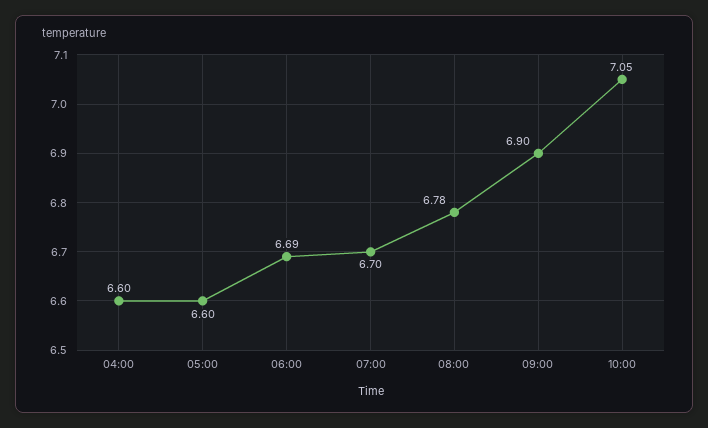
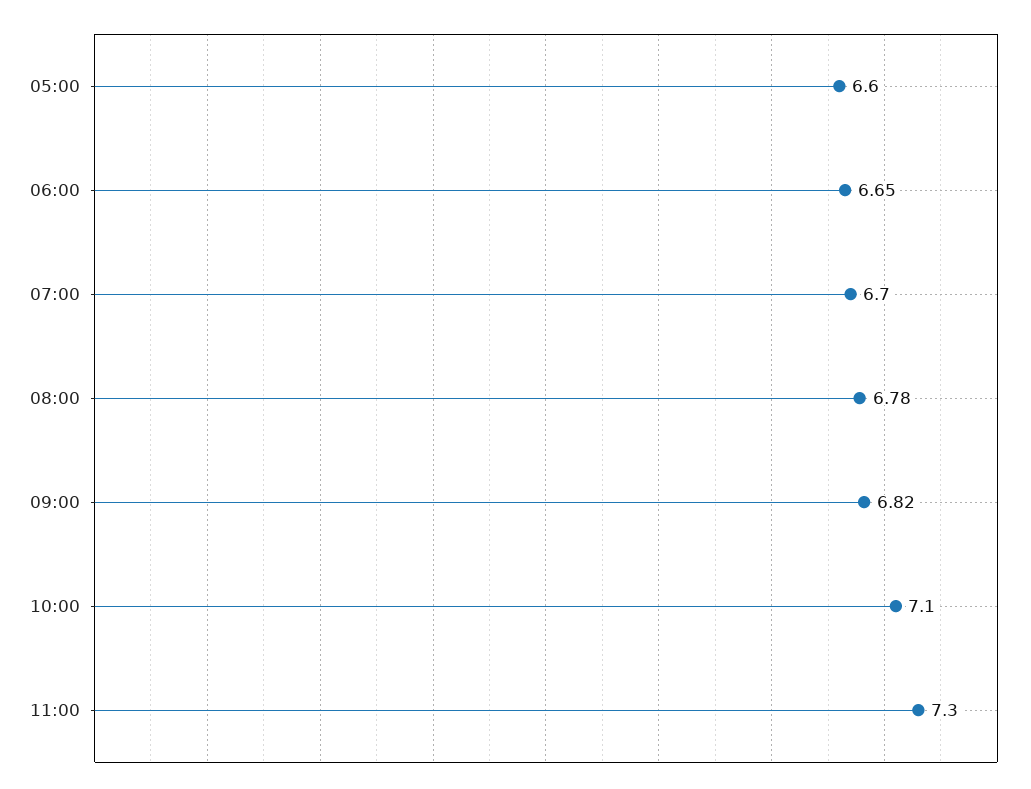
04:00: 6.6 -> none
06:00: 6.69 -> 6.65
09:00: 6.9 -> 6.82
10:00: 7.05 -> 7.1
11:00: none -> 7.3

